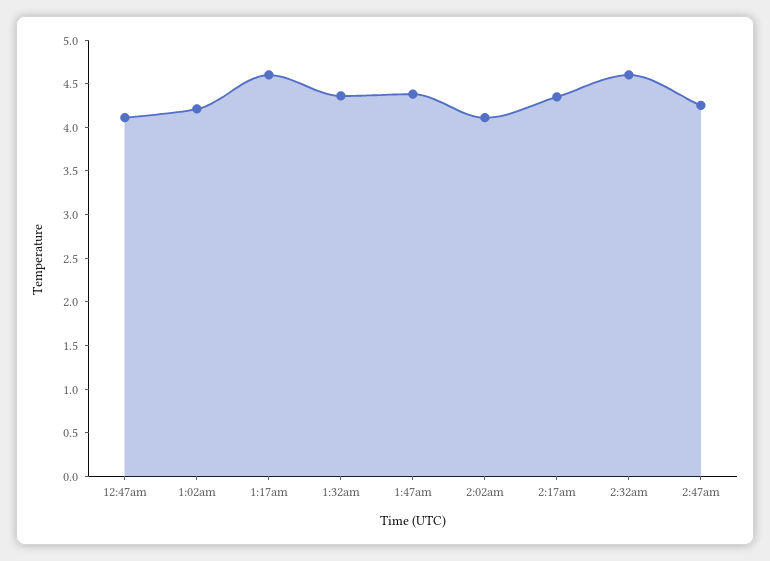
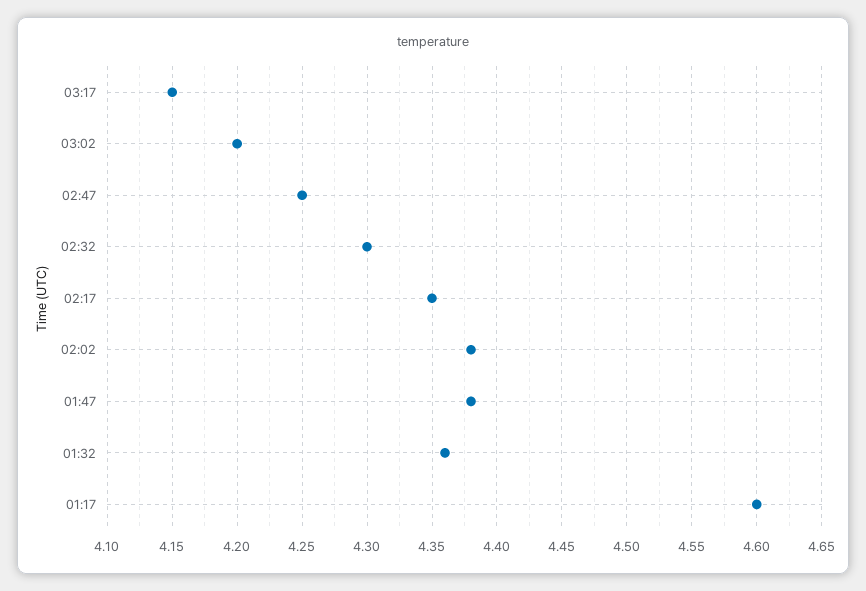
12:47am: 4.1 -> none
1:02am: 4.2 -> none
2:02am: 4.1 -> 4.38
2:32am: 4.6 -> 4.3
03:17: none -> 4.15
03:02: none -> 4.2

